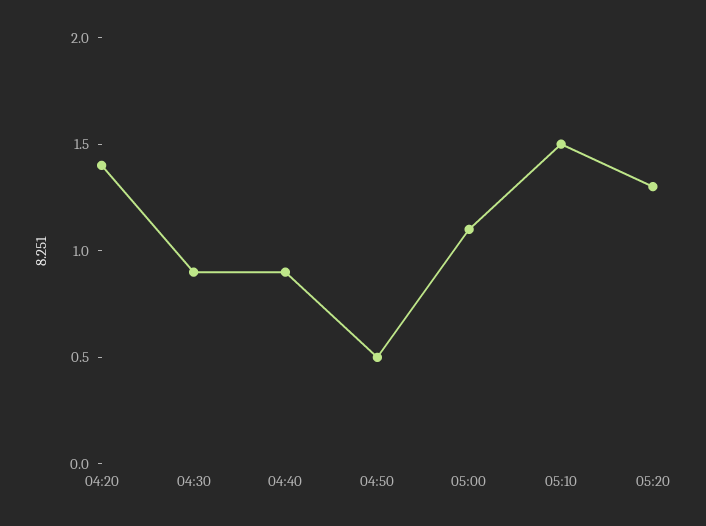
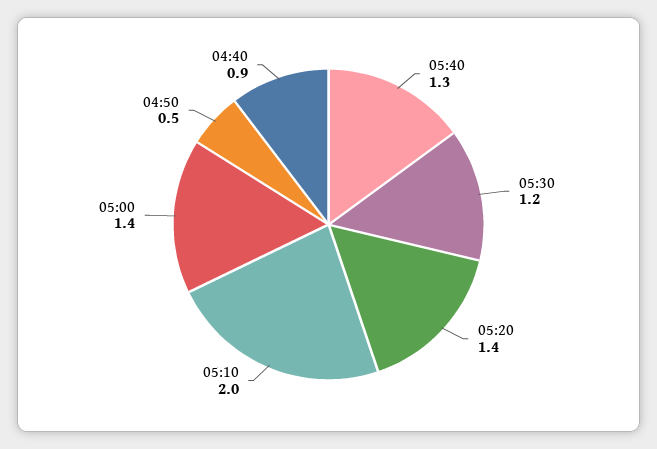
04:20: 1.4 -> none
04:30: 0.9 -> none
05:00: 1.1 -> 1.4
05:10: 1.5 -> 2
05:20: 1.3 -> 1.4
05:40: none -> 1.3
05:30: none -> 1.2

